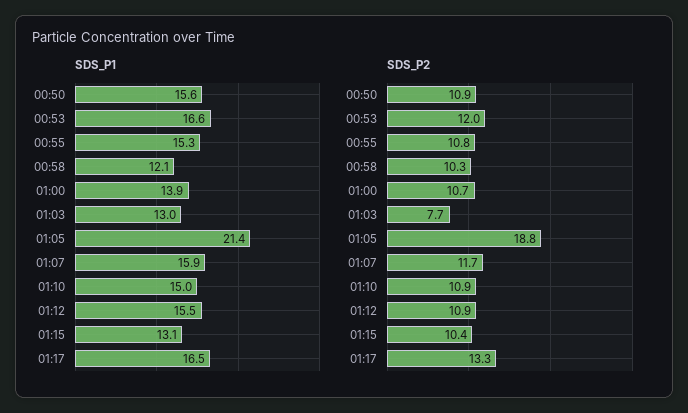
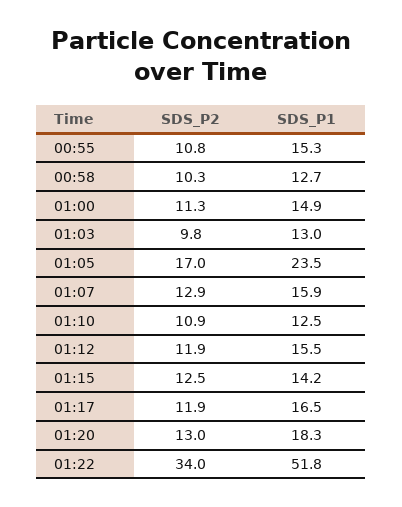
SDS_P1, 00:50: 15.6 -> none
SDS_P1, 00:53: 16.6 -> none
SDS_P1, 00:58: 12.1 -> 12.7
SDS_P1, 01:00: 13.9 -> 14.9
SDS_P1, 01:05: 21.4 -> 23.5
SDS_P1, 01:10: 15 -> 12.5
SDS_P1, 01:15: 13.1 -> 14.2
SDS_P2, 00:50: 10.9 -> none
SDS_P2, 00:53: 12 -> none
SDS_P2, 01:00: 10.7 -> 11.3
SDS_P2, 01:03: 7.7 -> 9.8
SDS_P2, 01:05: 18.8 -> 17
SDS_P2, 01:07: 11.7 -> 12.9
SDS_P2, 01:12: 10.9 -> 11.9
SDS_P2, 01:15: 10.4 -> 12.5
SDS_P2, 01:17: 13.3 -> 11.9
SDS_P2, 01:20: none -> 13
SDS_P1, 01:20: none -> 18.3
SDS_P2, 01:22: none -> 34
SDS_P1, 01:22: none -> 51.8

